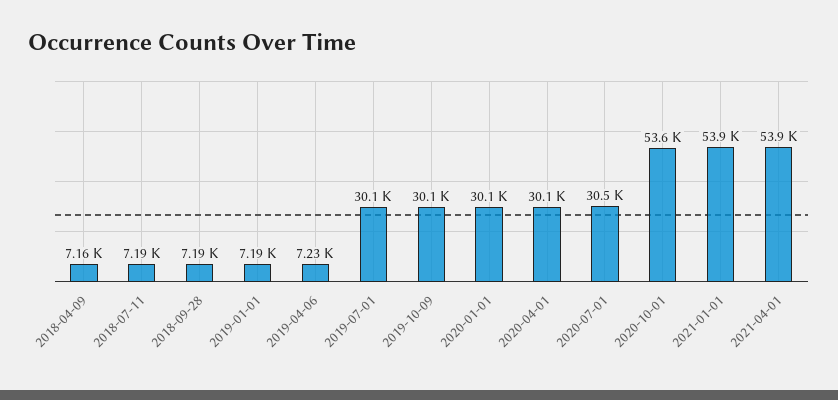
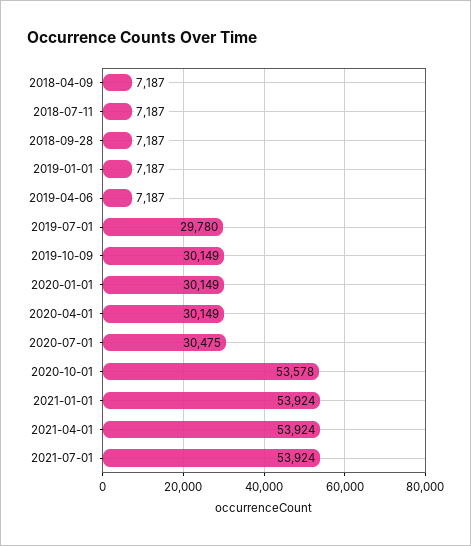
2018-04-09: 7160 -> 7187
2019-04-06: 7230 -> 7187
2019-07-01: 30100 -> 29780
2021-07-01: none -> 53924

